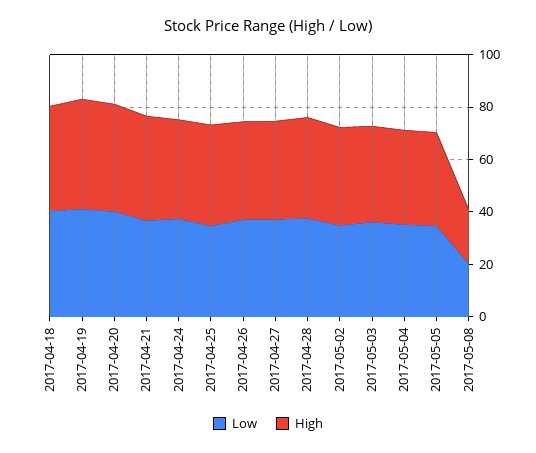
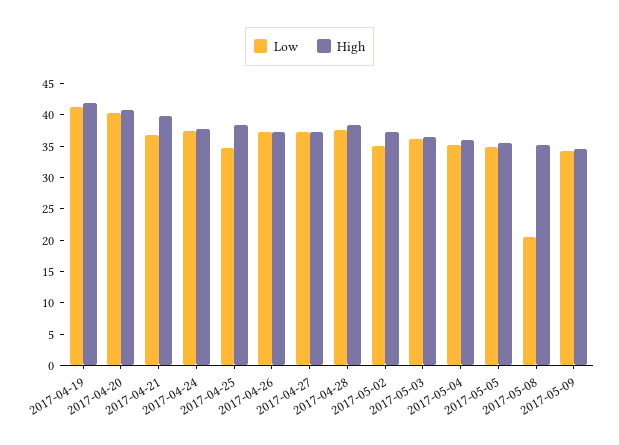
Low, 2017-04-18: 40 -> none
High, 2017-04-18: 40 -> none
High, 2017-05-08: 20 -> 35
Low, 2017-05-09: none -> 35
High, 2017-05-09: none -> 35

